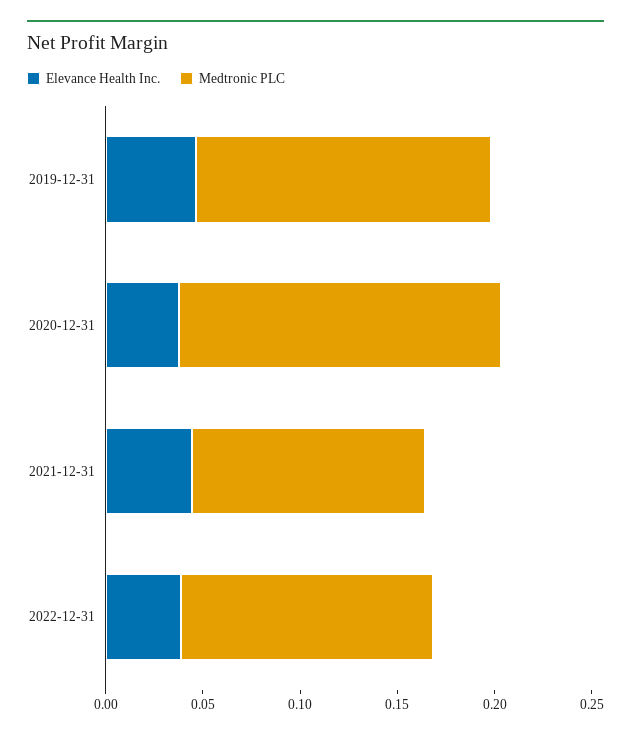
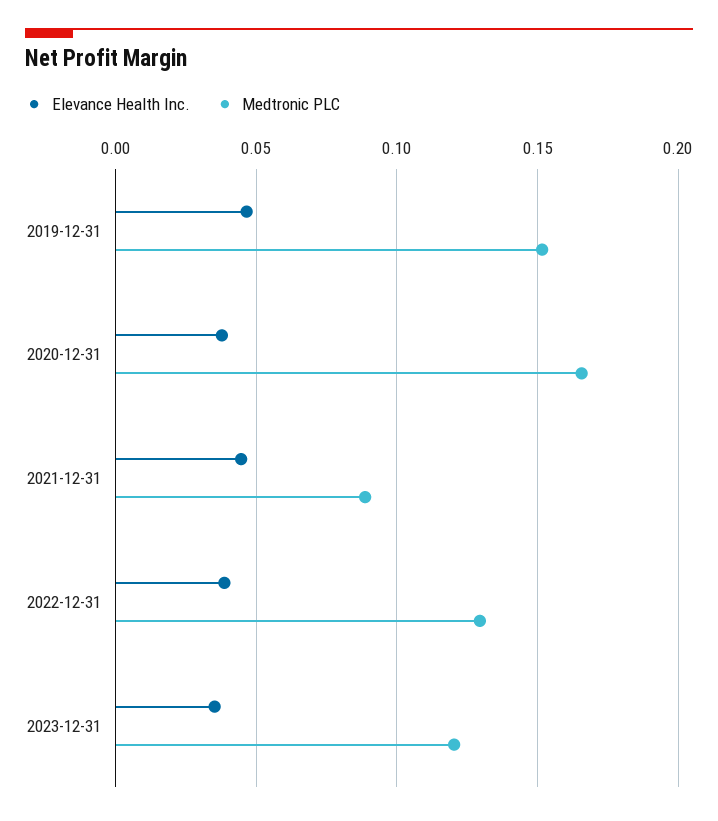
Medtronic PLC, 2021-12-31: 0.12 -> 0.09
Elevance Health Inc., 2023-12-31: none -> 0.035
Medtronic PLC, 2023-12-31: none -> 0.12

